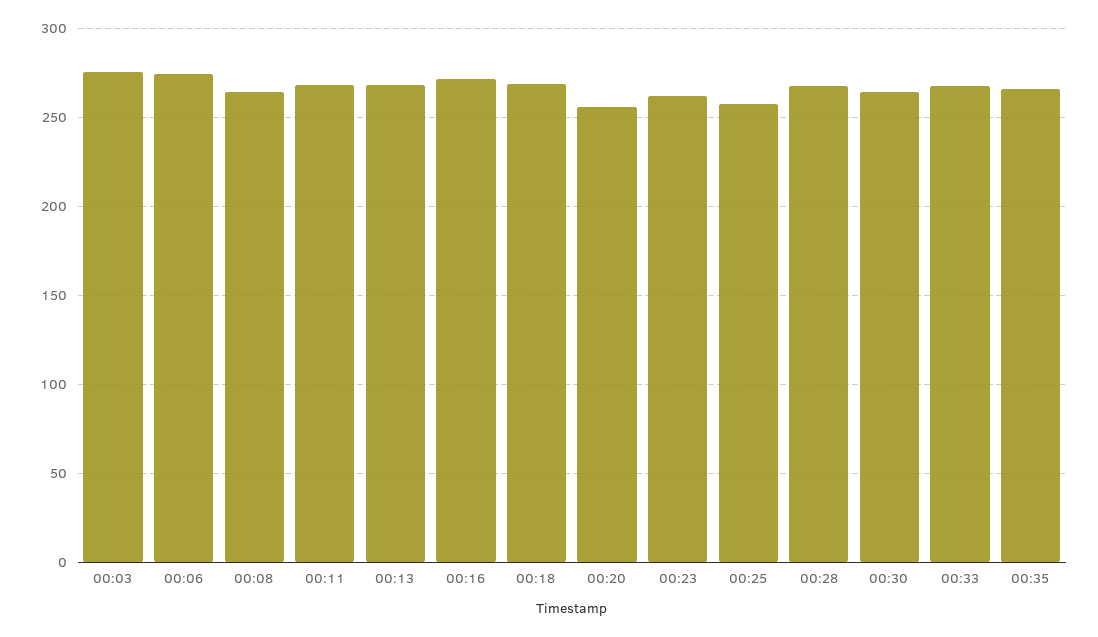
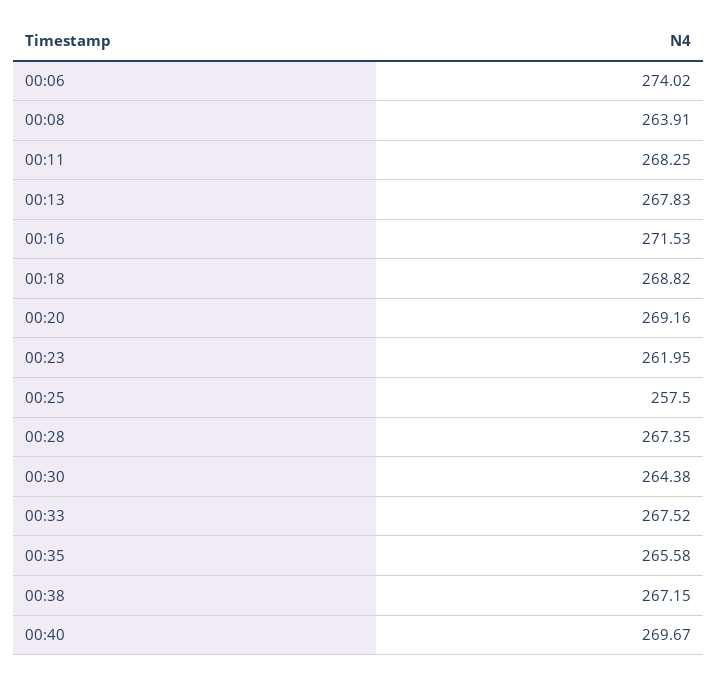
00:03: 275 -> none
00:20: 255 -> 269.16
00:38: none -> 267.15
00:40: none -> 269.67

